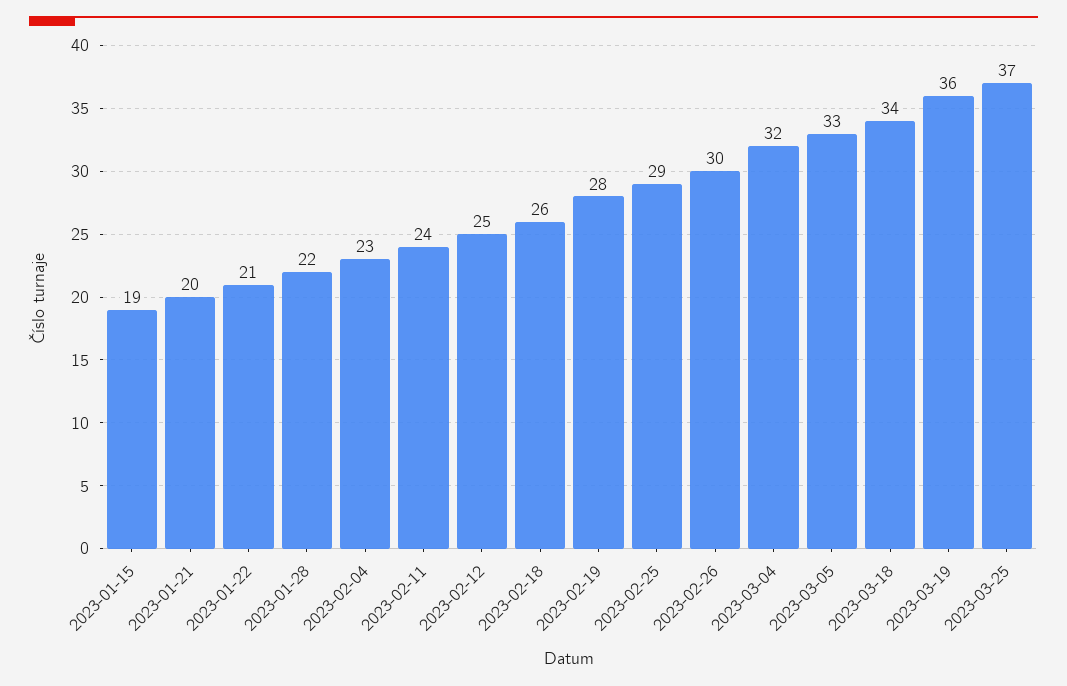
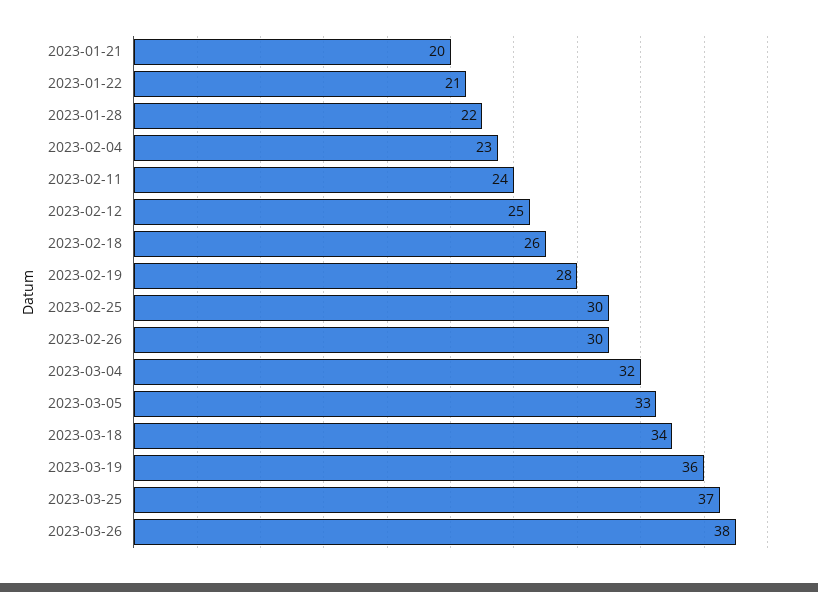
2023-01-15: 19 -> none
2023-02-25: 29 -> 30
2023-03-26: none -> 38

